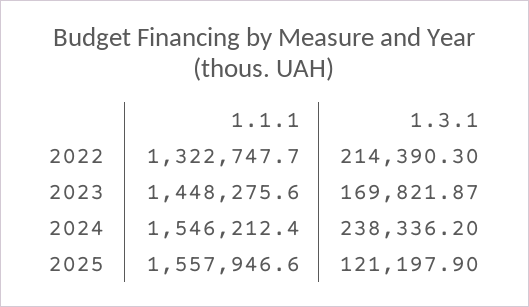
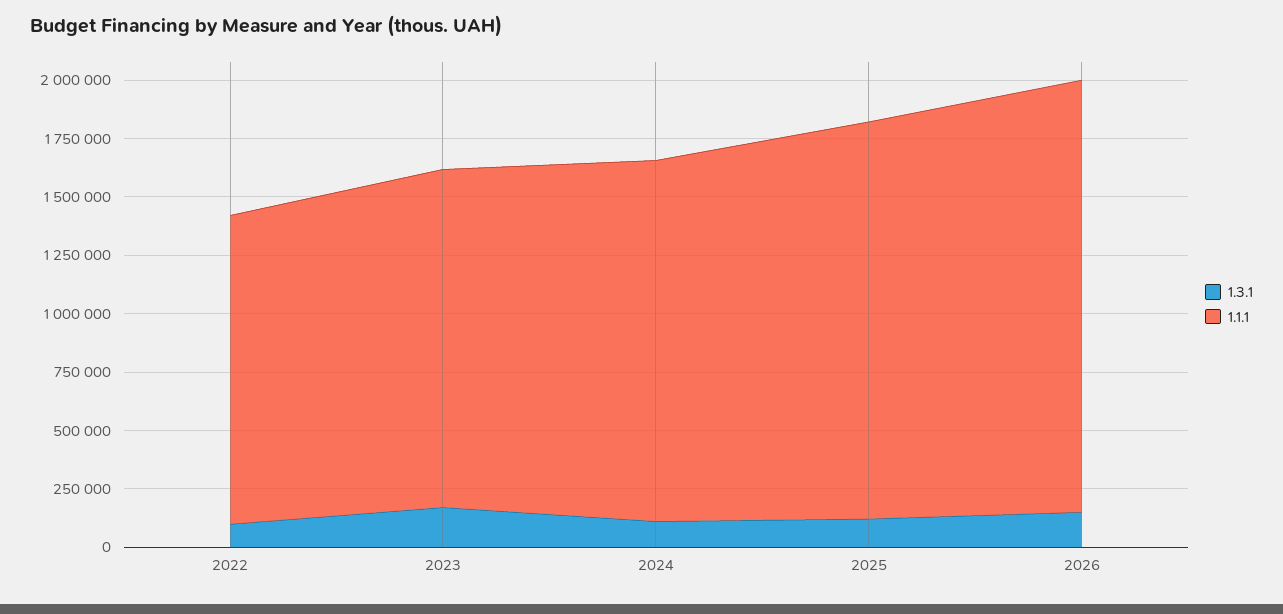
1.3.1, 2022: 214390.3 -> 100000
1.3.1, 2024: 238336.2 -> 100000
1.1.1, 2025: 1557946.6 -> 1700000
1.3.1, 2026: none -> 150000
1.1.1, 2026: none -> 1850000

